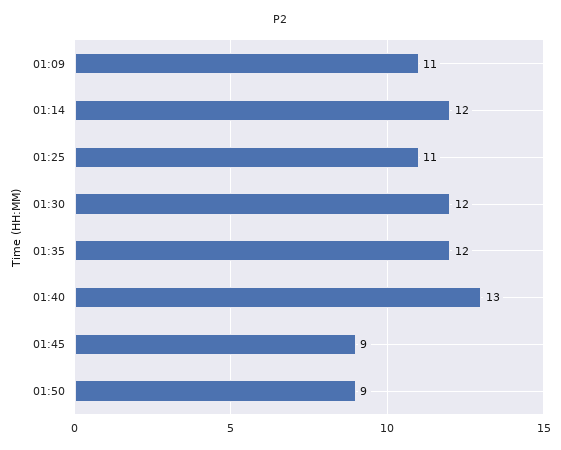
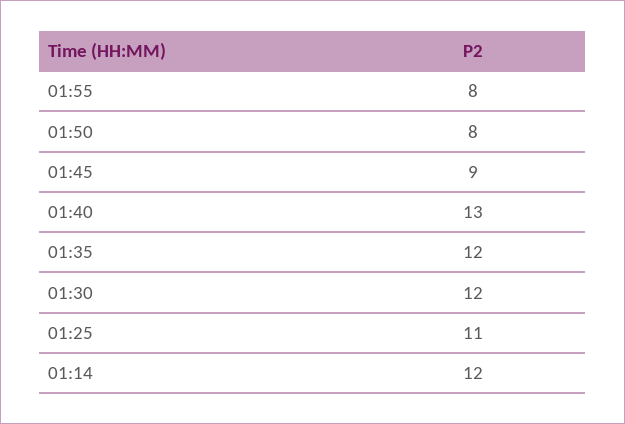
01:09: 11 -> none
01:50: 9 -> 8
01:55: none -> 8

